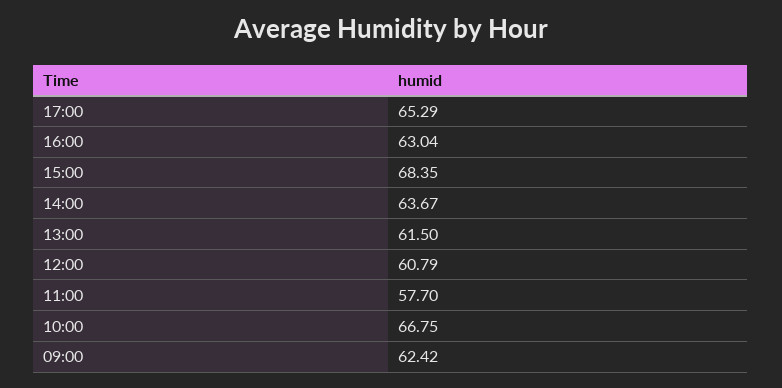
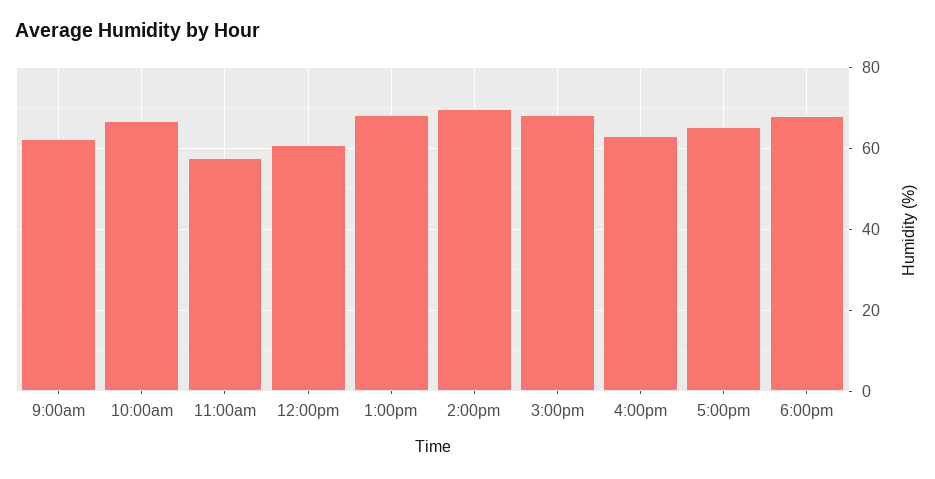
14:00: 63.67 -> 70
13:00: 61.5 -> 68
6:00pm: none -> 68

